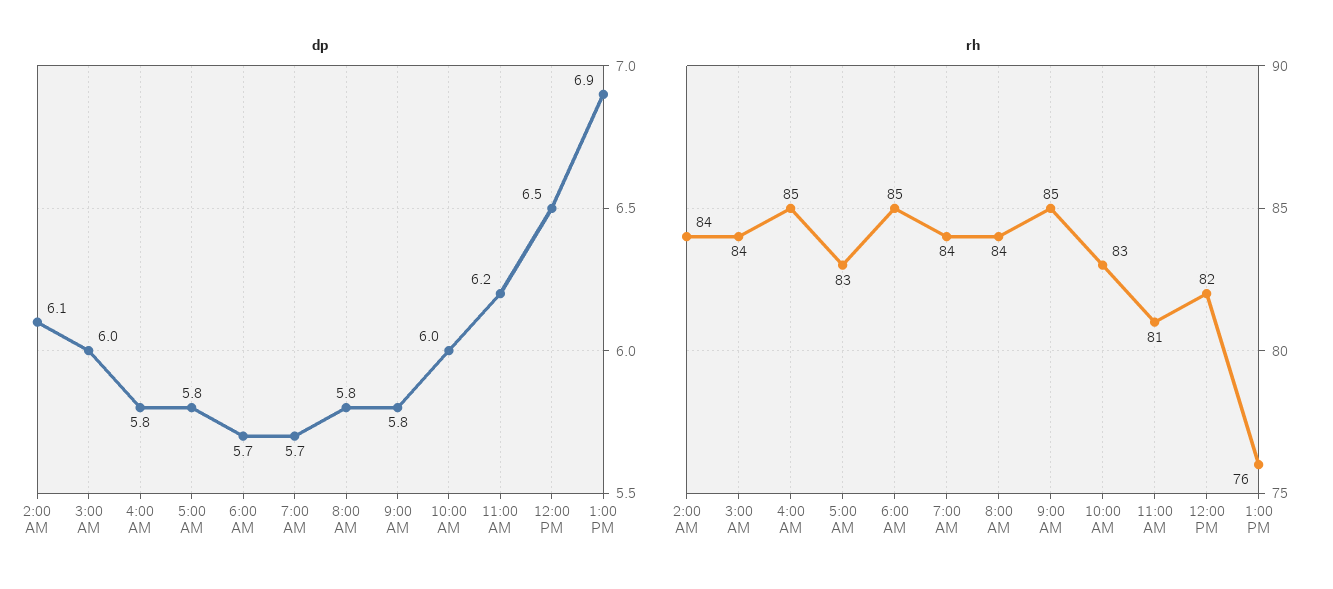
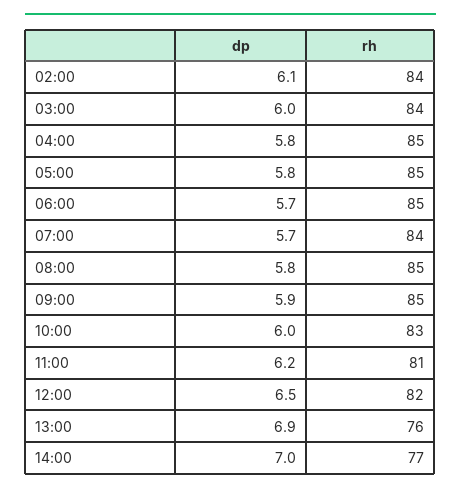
dp, 9:00 AM: 5.8 -> 5.9
rh, 5:00 AM: 83 -> 85
rh, 8:00 AM: 84 -> 85
dp, 14:00: none -> 7
rh, 14:00: none -> 77

